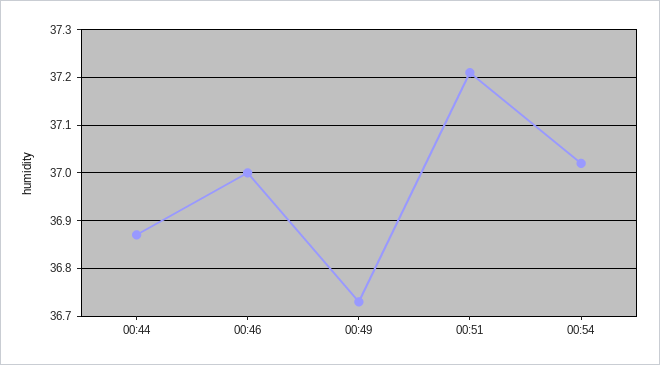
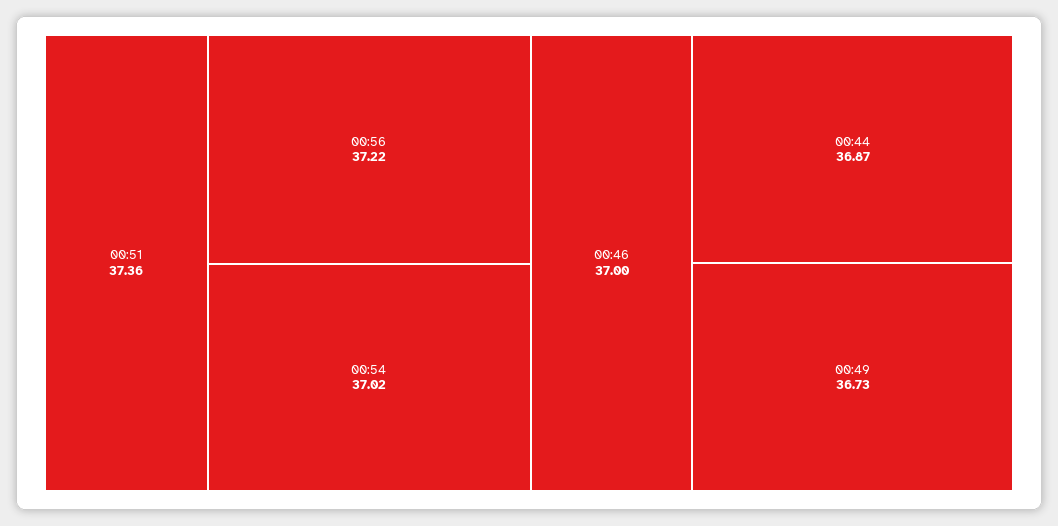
00:51: 37.2 -> 37.36
00:56: none -> 37.22

